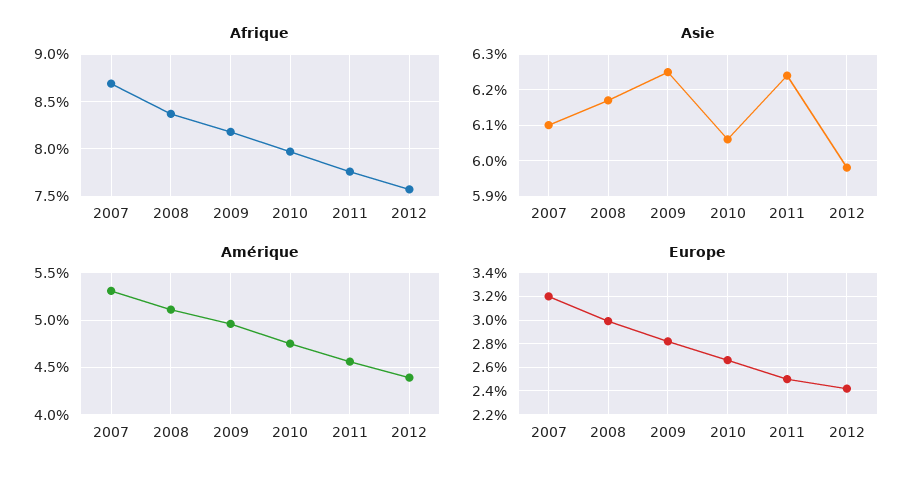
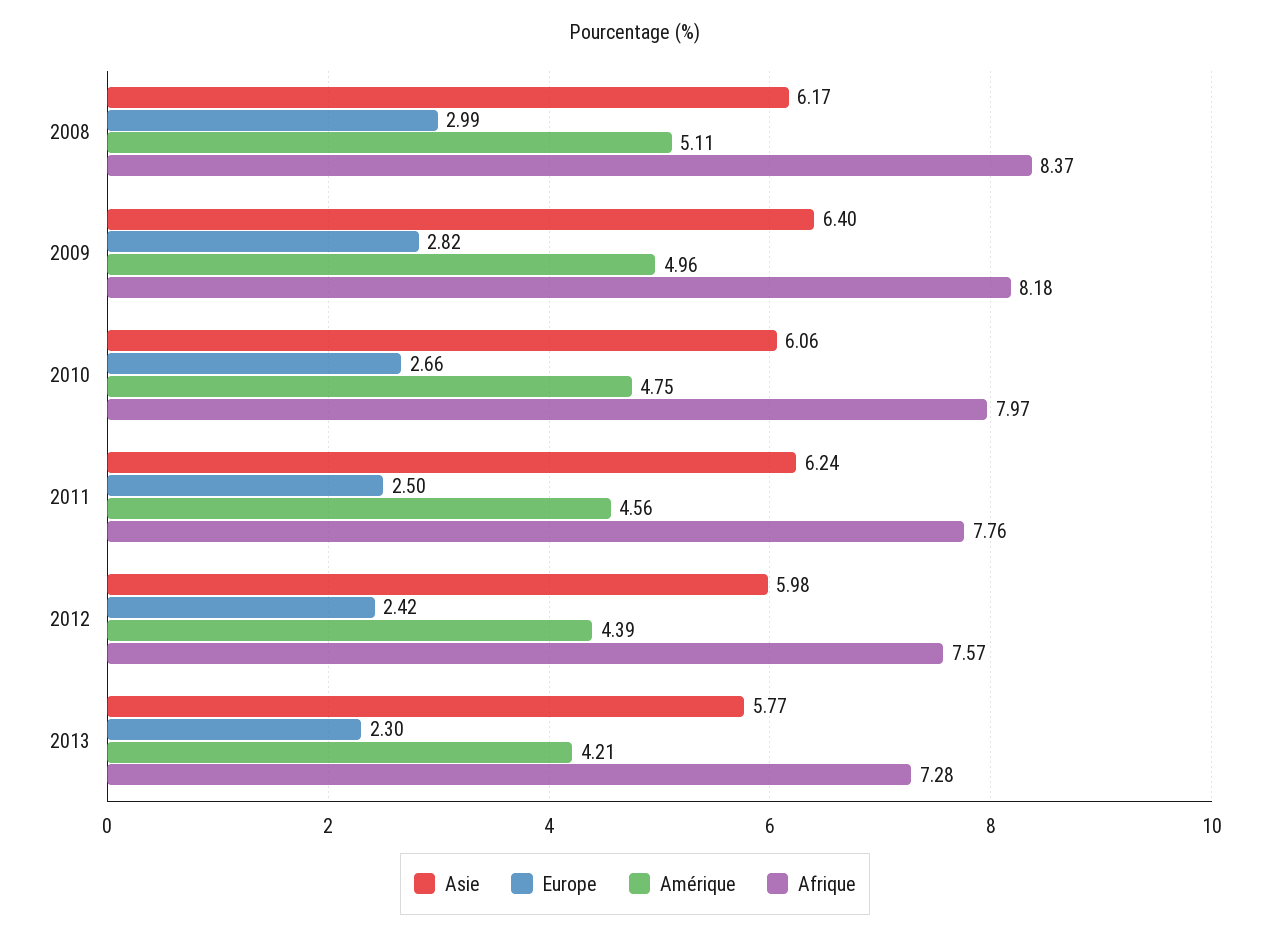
Afrique, 2007: 8.7 -> none
Asie, 2007: 6.1 -> none
Asie, 2009: 6.25 -> 6.4
Amérique, 2007: 5.3 -> none
Europe, 2007: 3.2 -> none
Asie, 2013: none -> 5.77
Europe, 2013: none -> 2.3
Amérique, 2013: none -> 4.21
Afrique, 2013: none -> 7.28

